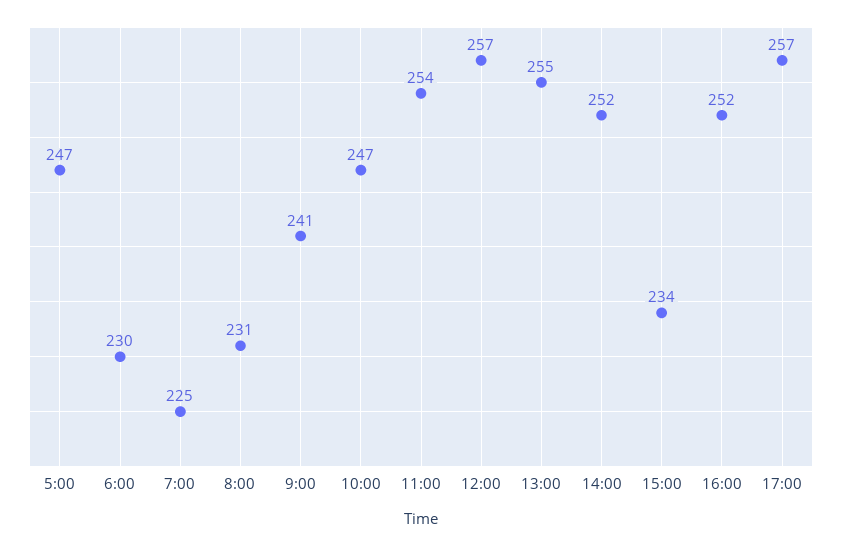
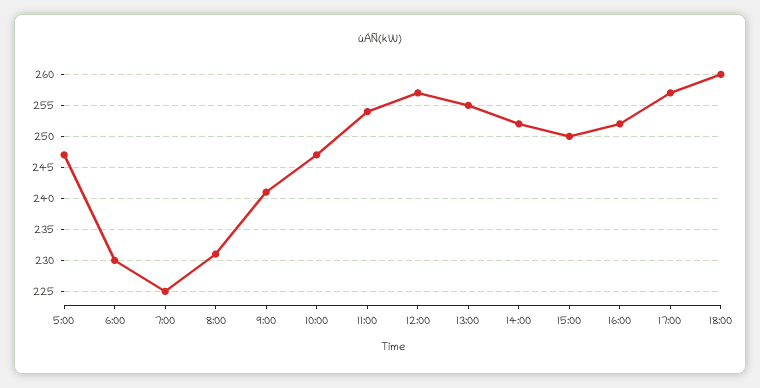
15:00: 234 -> 250
18:00: none -> 260

